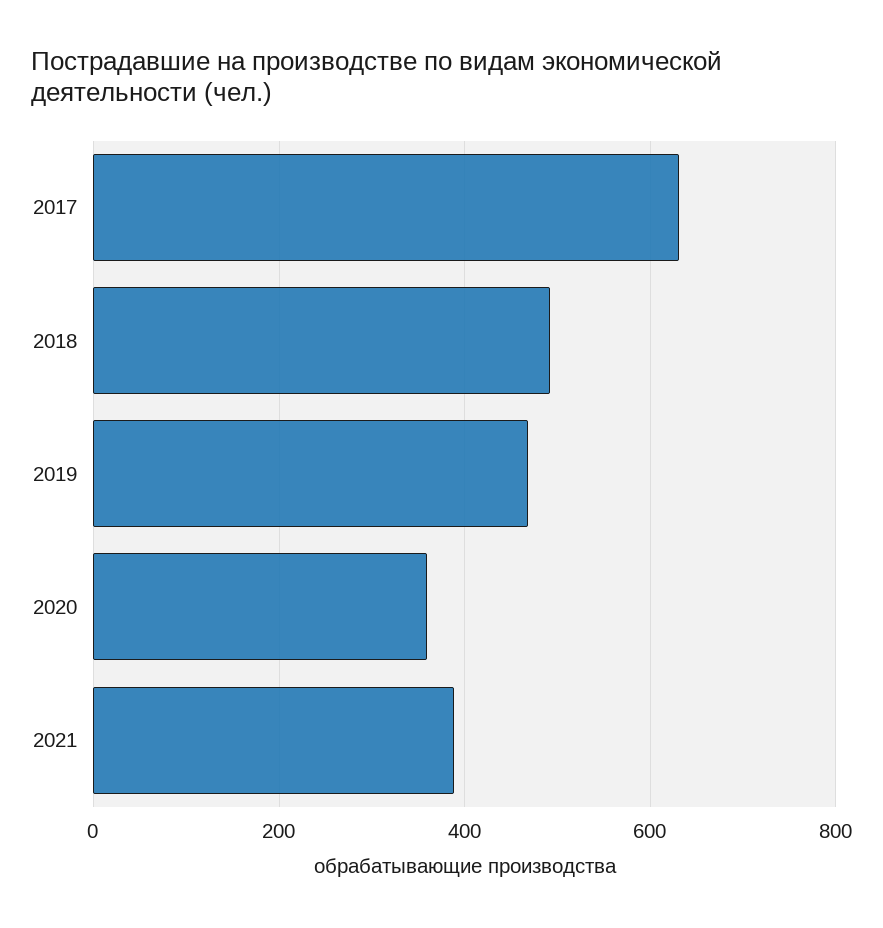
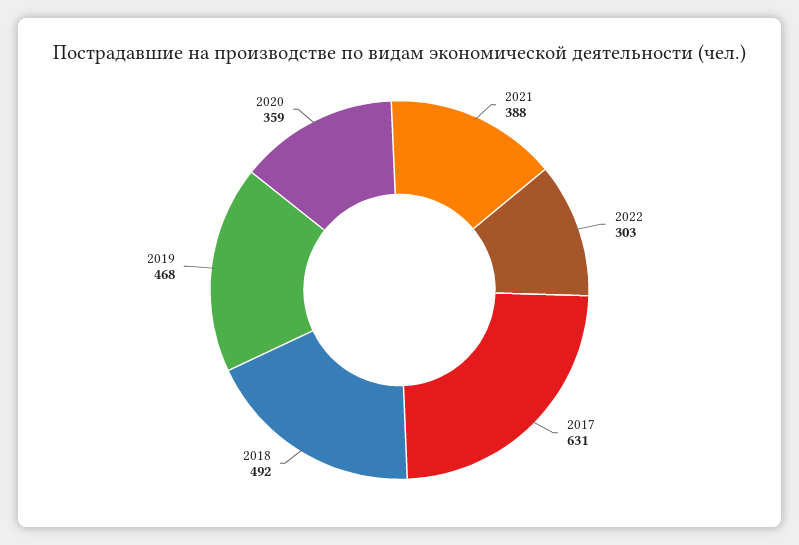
2022: none -> 303

